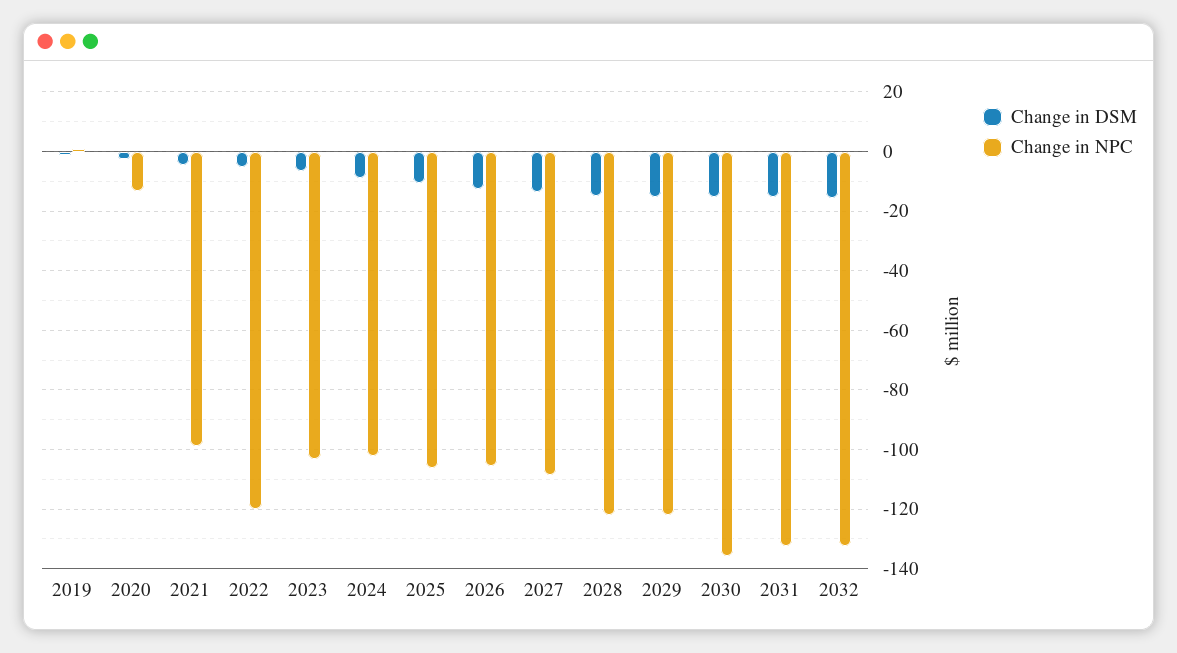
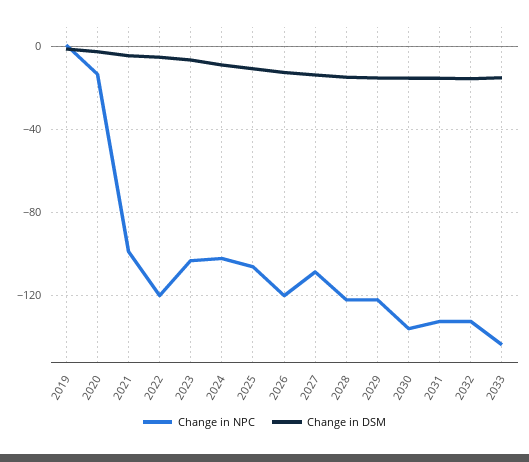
Change in NPC, 2026: -105 -> -120
Change in NPC, 2033: none -> -145
Change in DSM, 2033: none -> -15

